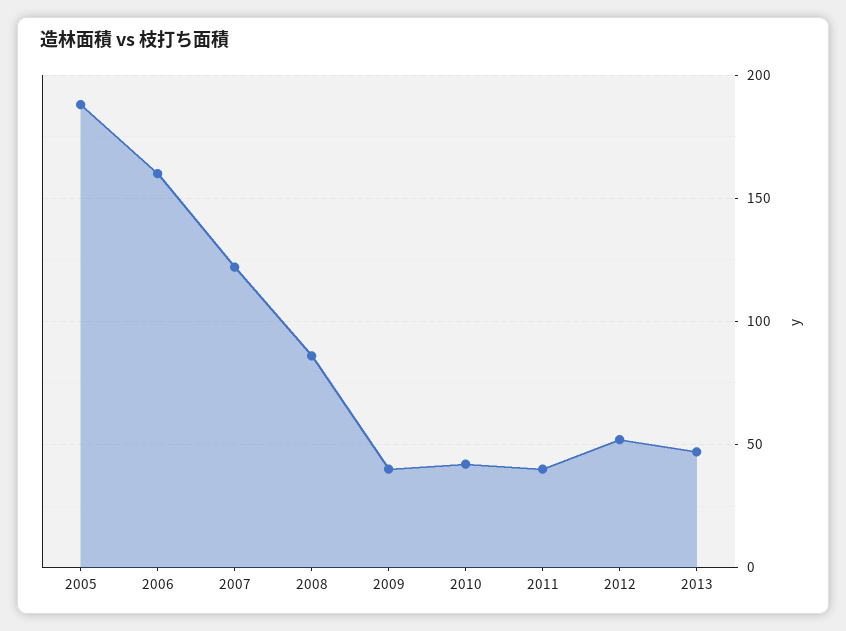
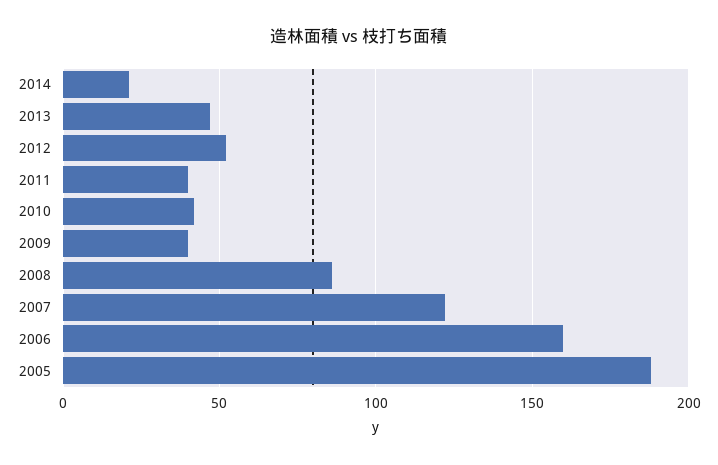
2014: none -> 20

